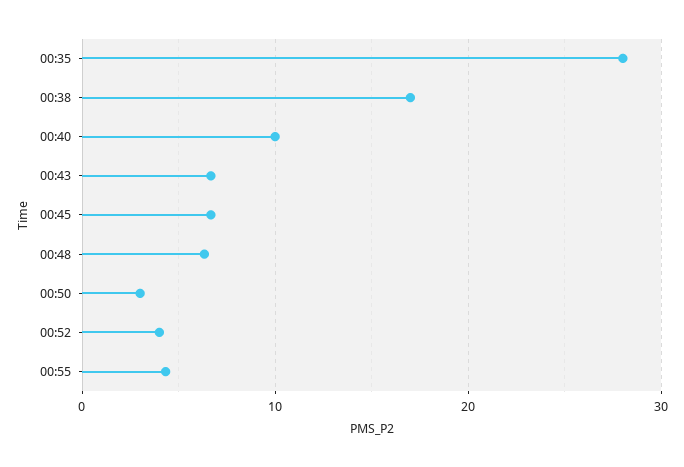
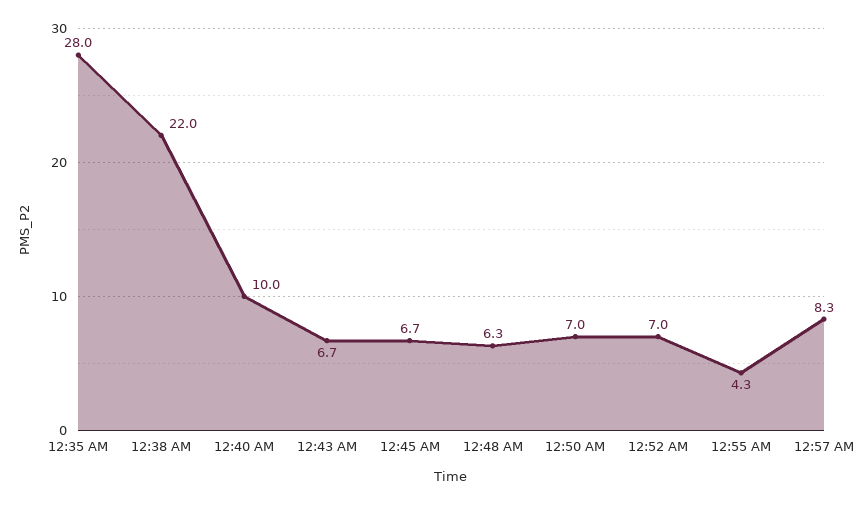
00:38: 17 -> 22
00:50: 3 -> 7
00:52: 4 -> 7
12:57 AM: none -> 8.3

